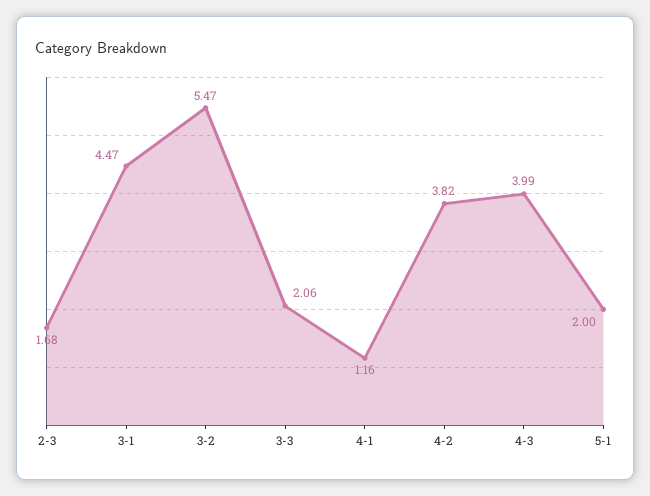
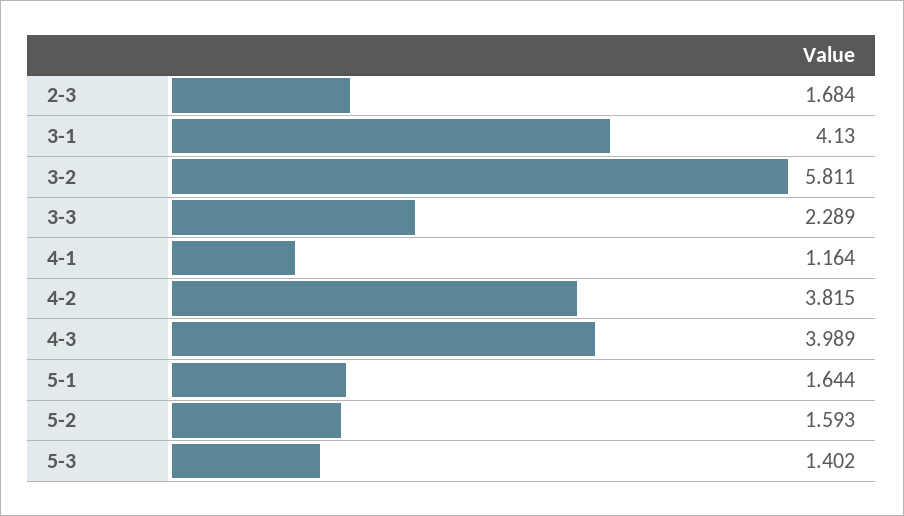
3-1: 4.47 -> 4.13
3-2: 5.47 -> 5.811
3-3: 2.06 -> 2.289
5-1: 2 -> 1.644
5-2: none -> 1.593
5-3: none -> 1.402

